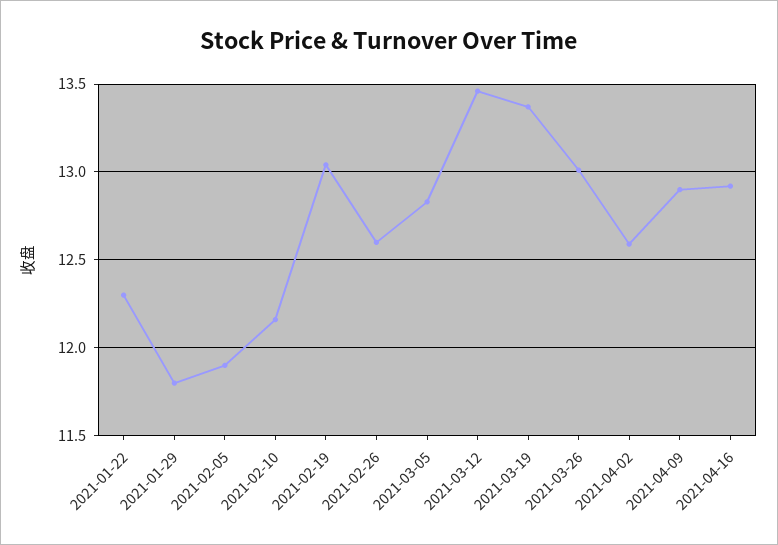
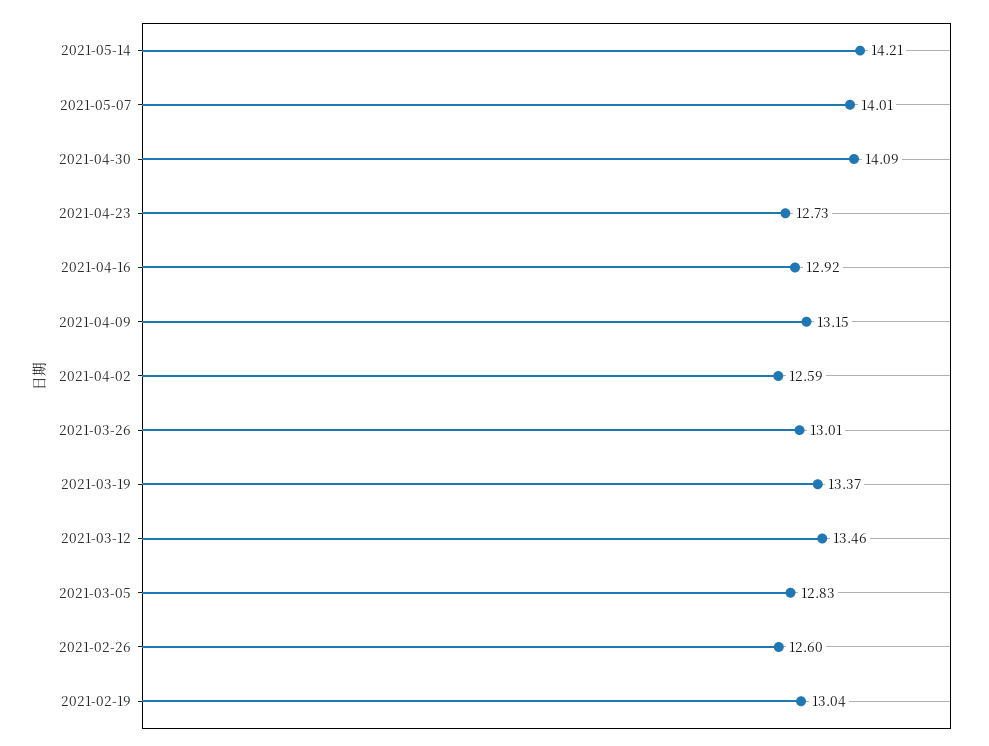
2021-01-22: 12.3 -> none
2021-01-29: 11.8 -> none
2021-02-05: 11.9 -> none
2021-02-10: 12.15 -> none
2021-04-09: 12.9 -> 13.15
2021-05-14: none -> 14.21
2021-05-07: none -> 14.01
2021-04-30: none -> 14.09
2021-04-23: none -> 12.73

